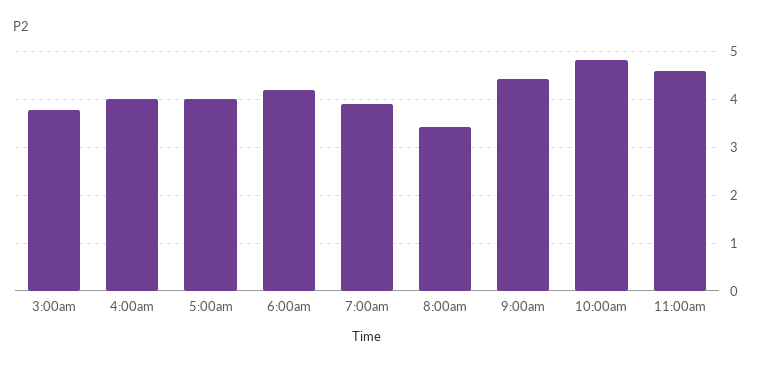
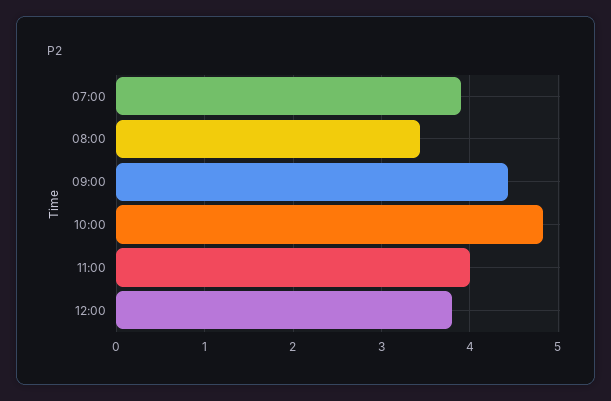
3:00am: 3.8 -> none
4:00am: 4 -> none
5:00am: 4 -> none
6:00am: 4.2 -> none
11:00am: 4.6 -> 4
12:00: none -> 3.8

